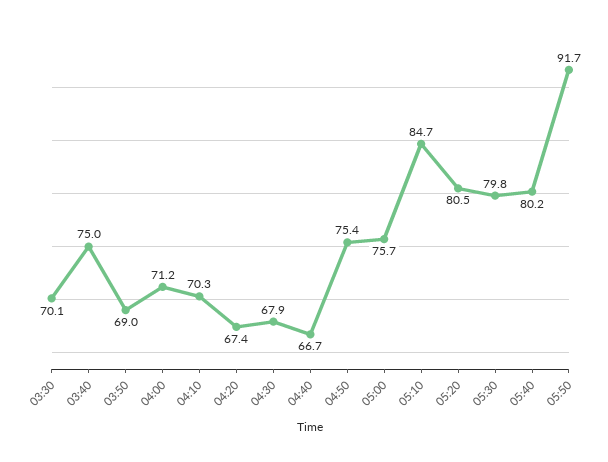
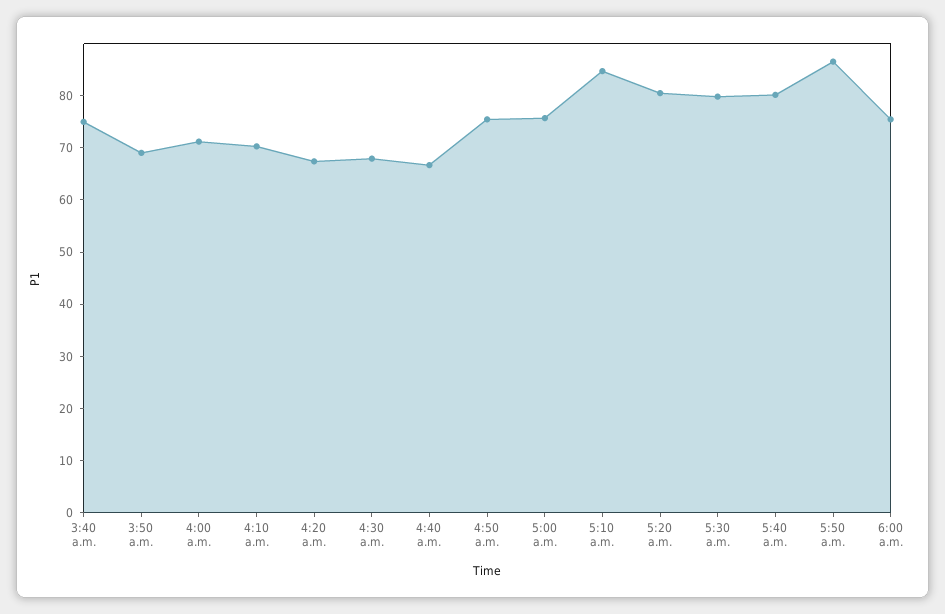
03:30: 70.1 -> none
05:50: 91.7 -> 86
6:00 a.m.: none -> 76

